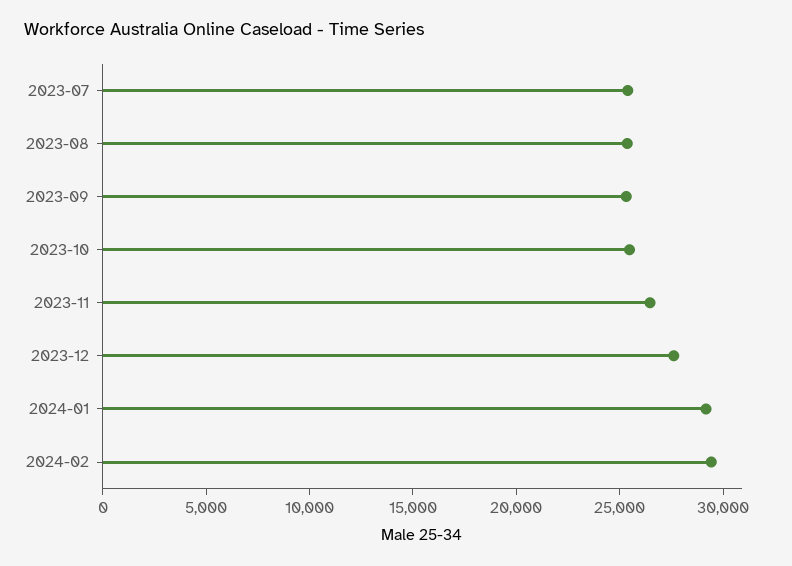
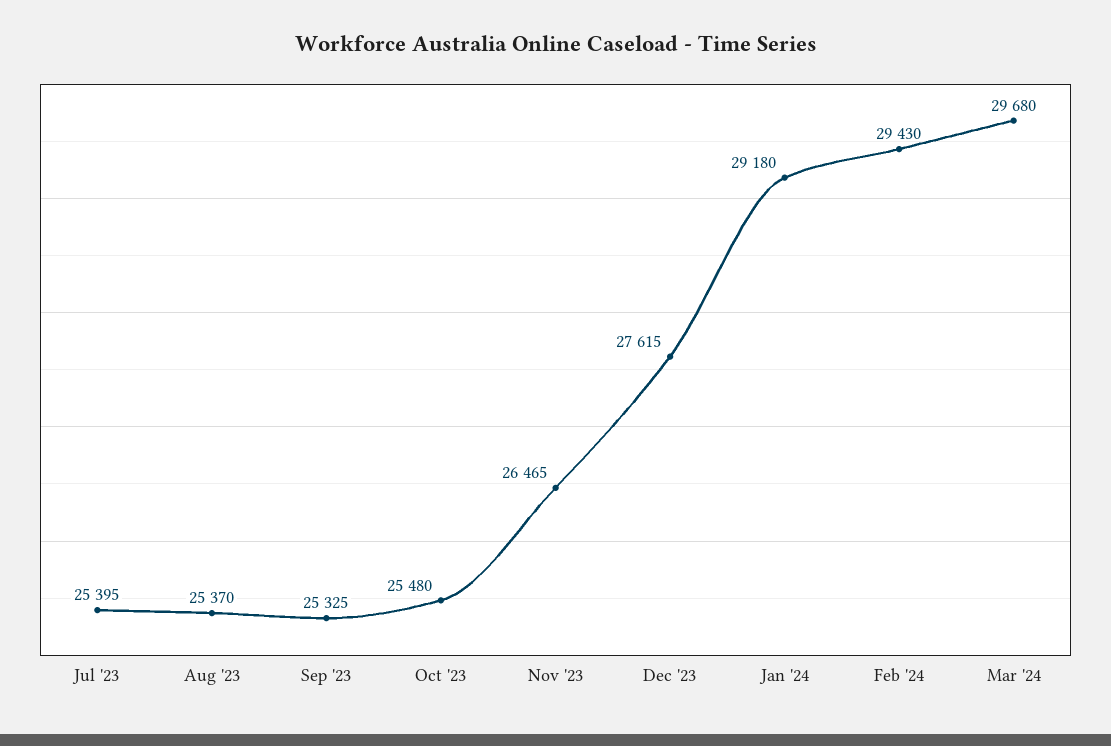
Mar '24: none -> 29680

